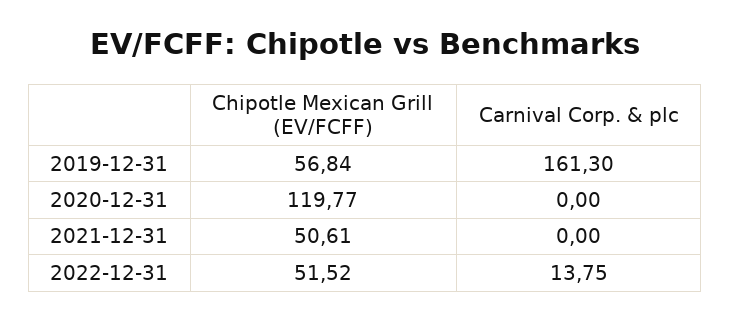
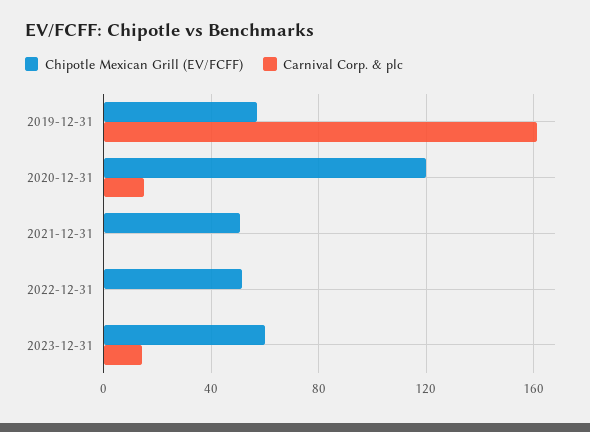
Carnival Corp. & plc, 2020-12-31: 0 -> 15
Carnival Corp. & plc, 2022-12-31: 13.75 -> 0
Chipotle Mexican Grill (EV/FCFF), 2023-12-31: none -> 60
Carnival Corp. & plc, 2023-12-31: none -> 15

